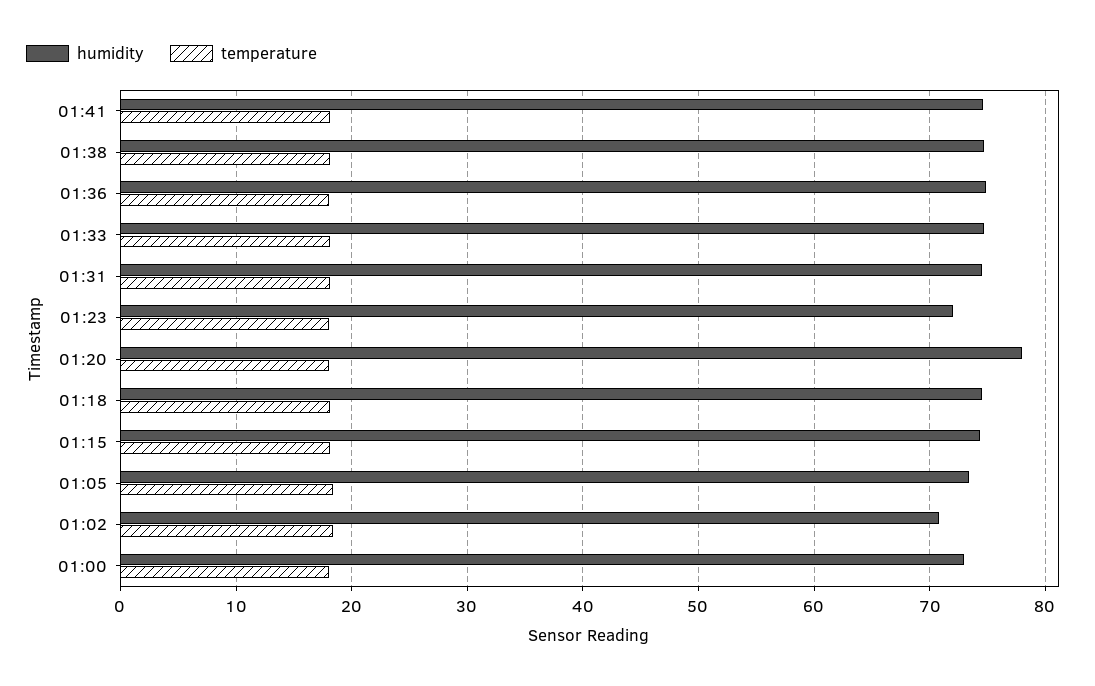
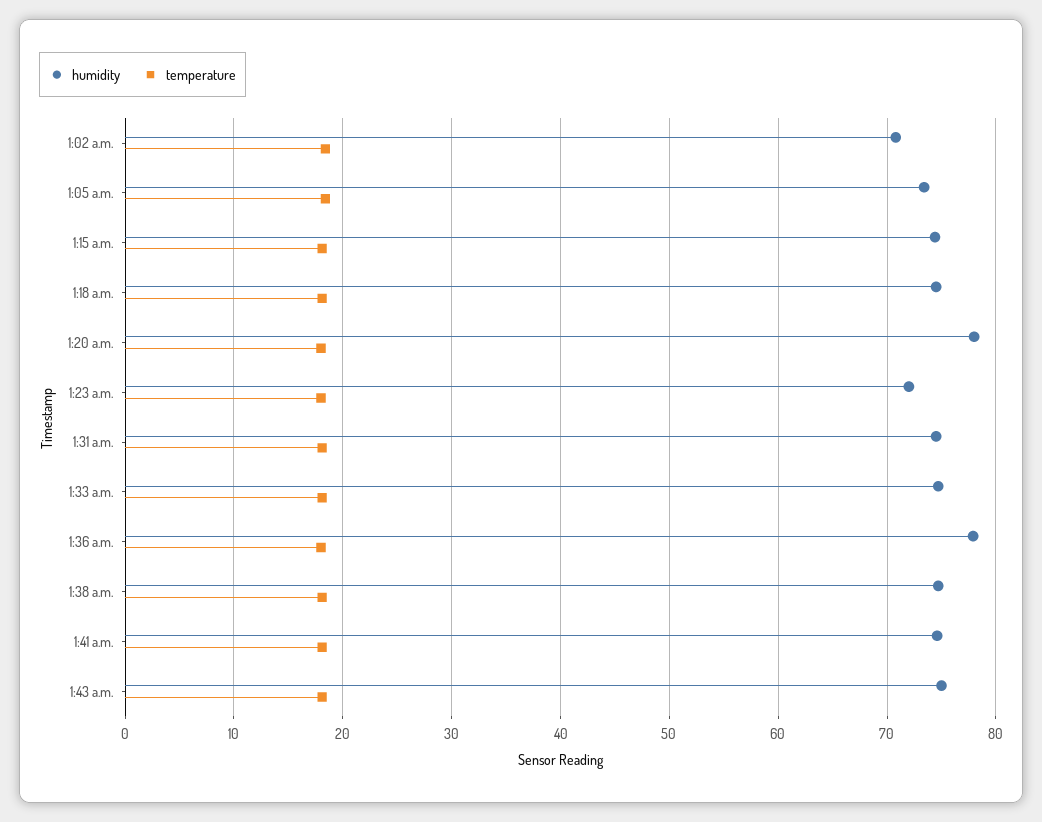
humidity, 01:36: 75 -> 78
humidity, 01:00: 73 -> none
temperature, 01:00: 18 -> none
humidity, 1:43 a.m.: none -> 75
temperature, 1:43 a.m.: none -> 18

